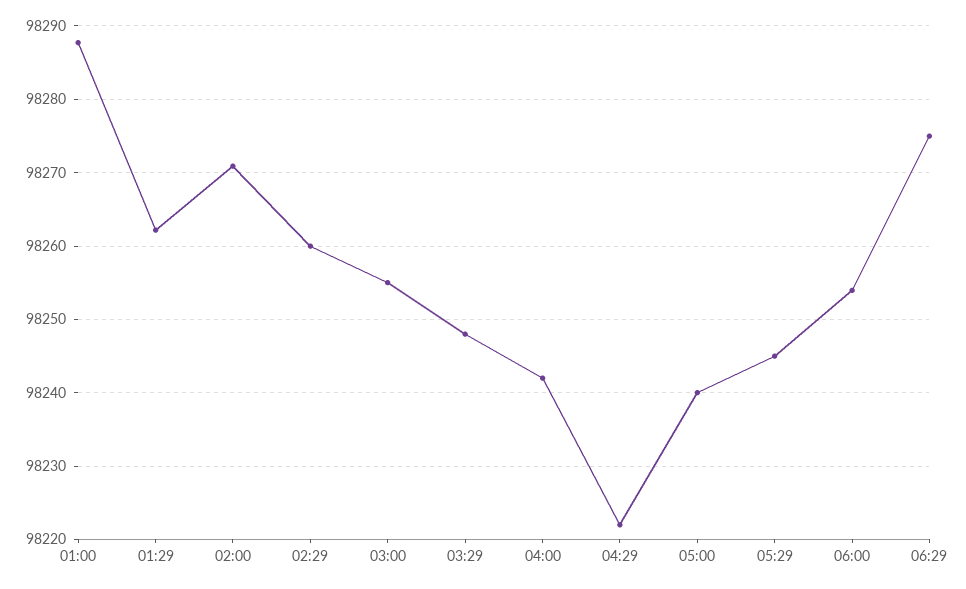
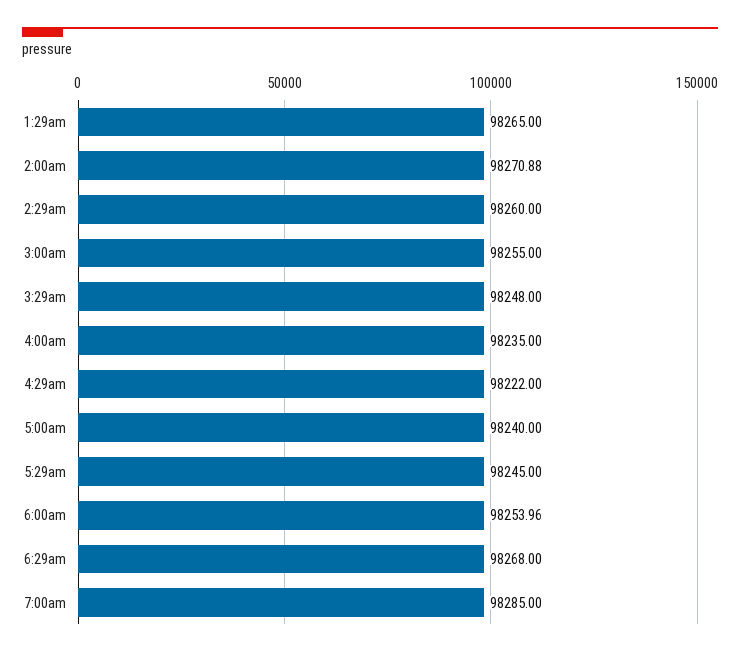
01:00: 98288 -> none
01:29: 98262 -> 98265
04:00: 98242 -> 98235
06:29: 98275 -> 98268
7:00am: none -> 98285

